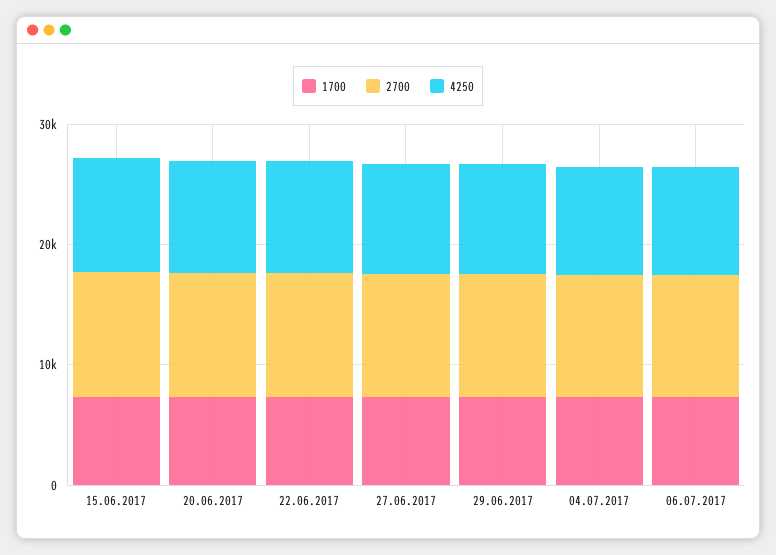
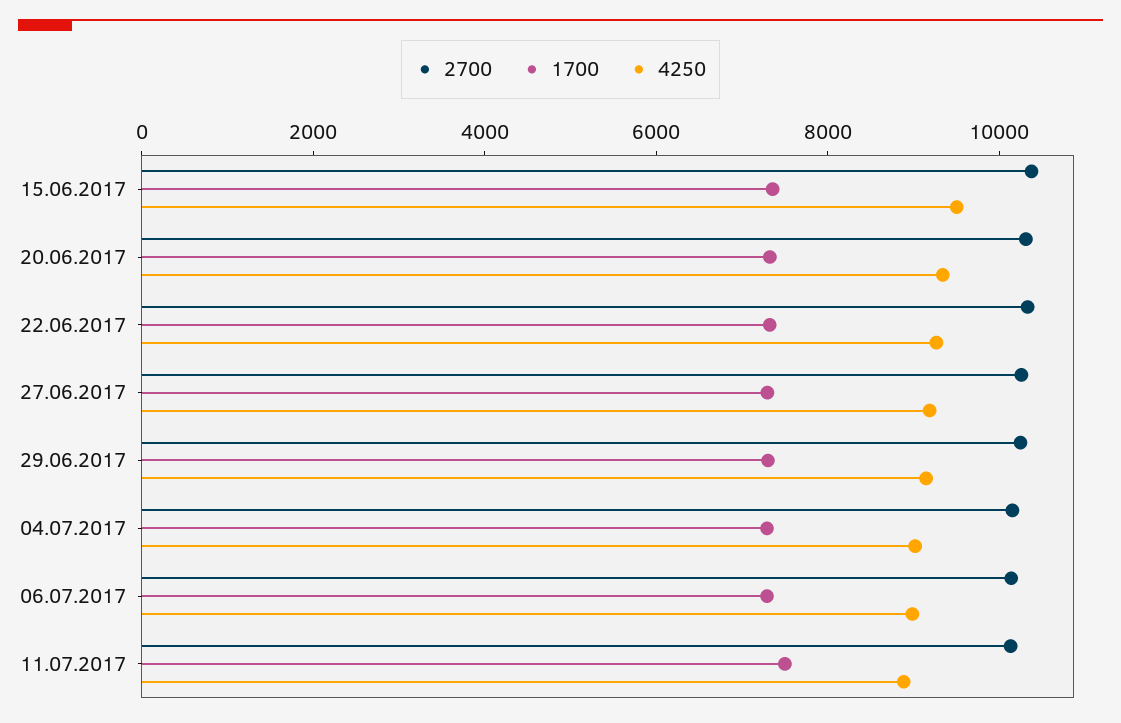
2700, 11.07.2017: none -> 10000
1700, 11.07.2017: none -> 7500
4250, 11.07.2017: none -> 9000

